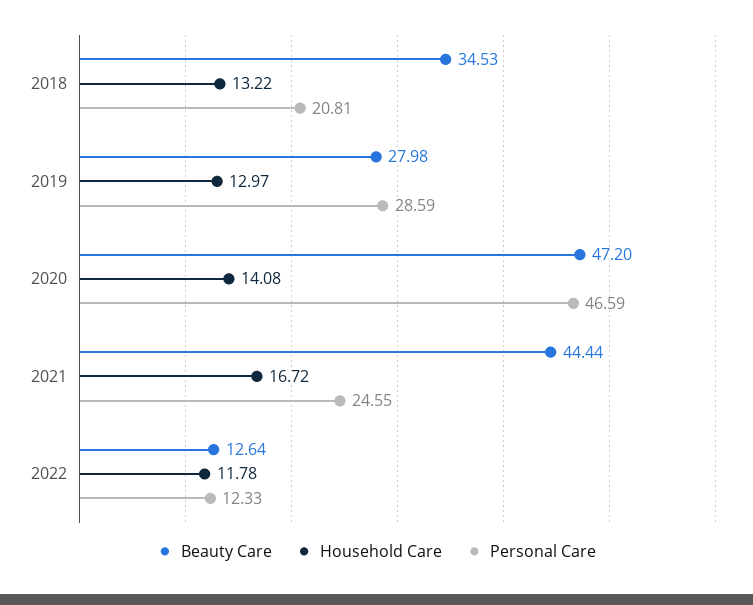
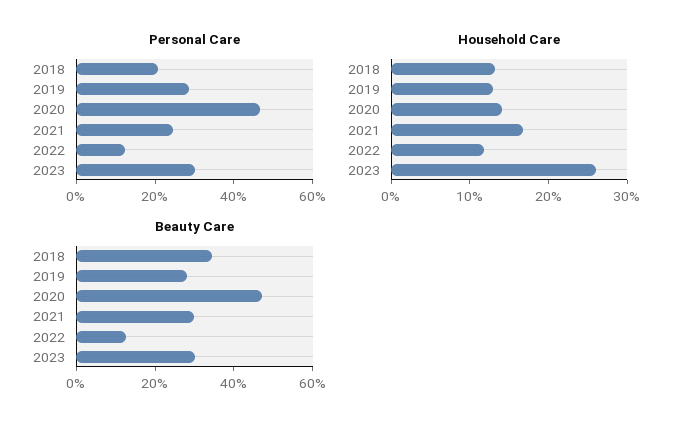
Beauty Care, 2021: 44.44 -> 30
Personal Care, 2023: none -> 30
Household Care, 2023: none -> 26
Beauty Care, 2023: none -> 30

